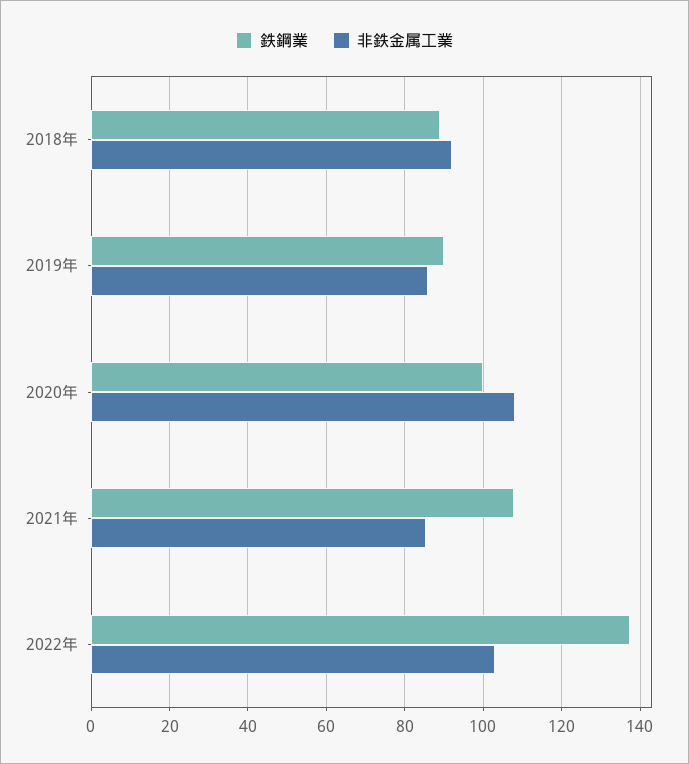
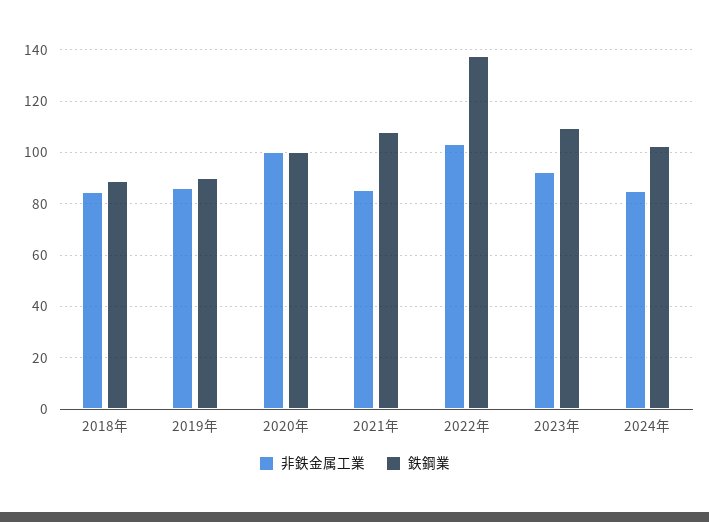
非鉄金属工業, 2018年: 92 -> 85
非鉄金属工業, 2020年: 108 -> 100
非鉄金属工業, 2023年: none -> 92.5
鉄鋼業, 2023年: none -> 110
非鉄金属工業, 2024年: none -> 85
鉄鋼業, 2024年: none -> 102.5

